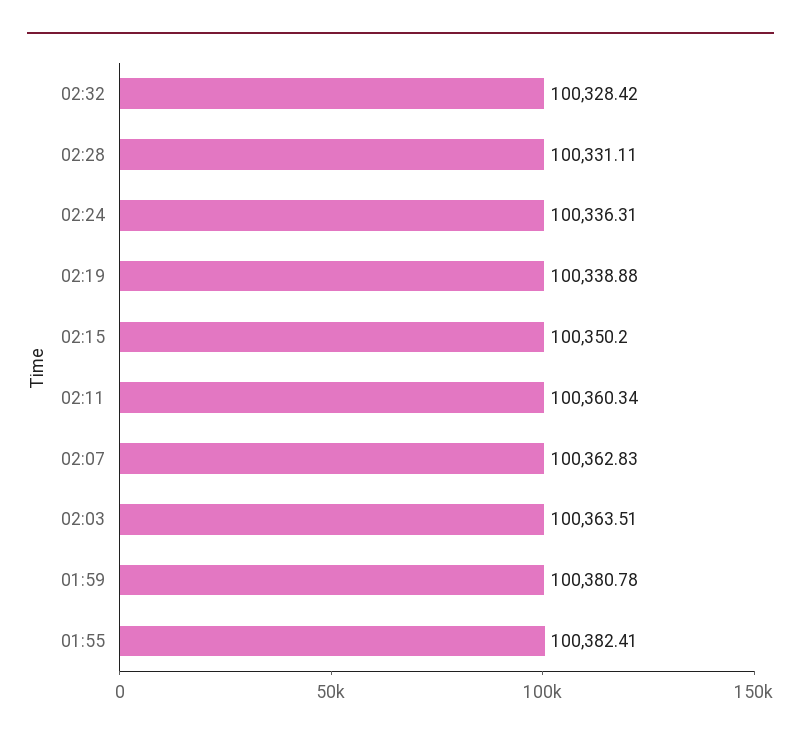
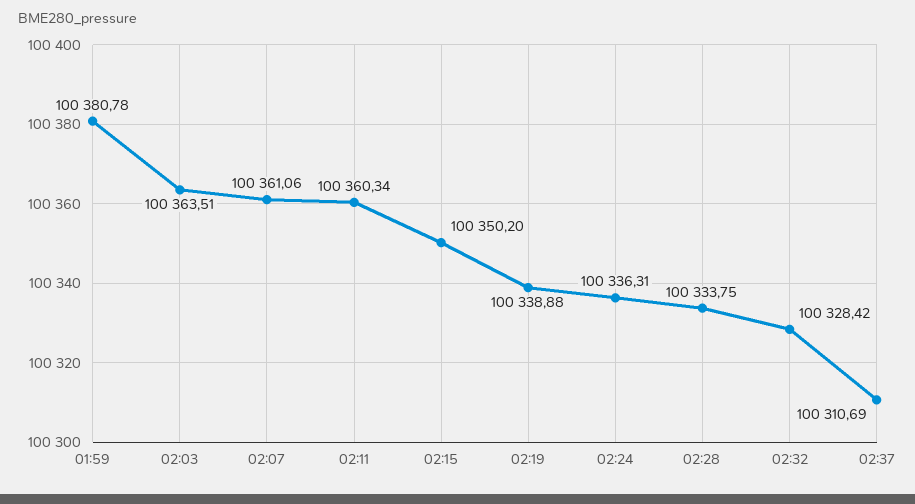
02:28: 100331.11 -> 100333.75
02:07: 100362.83 -> 100361.06
01:55: 100382.41 -> none
02:37: none -> 100310.69

